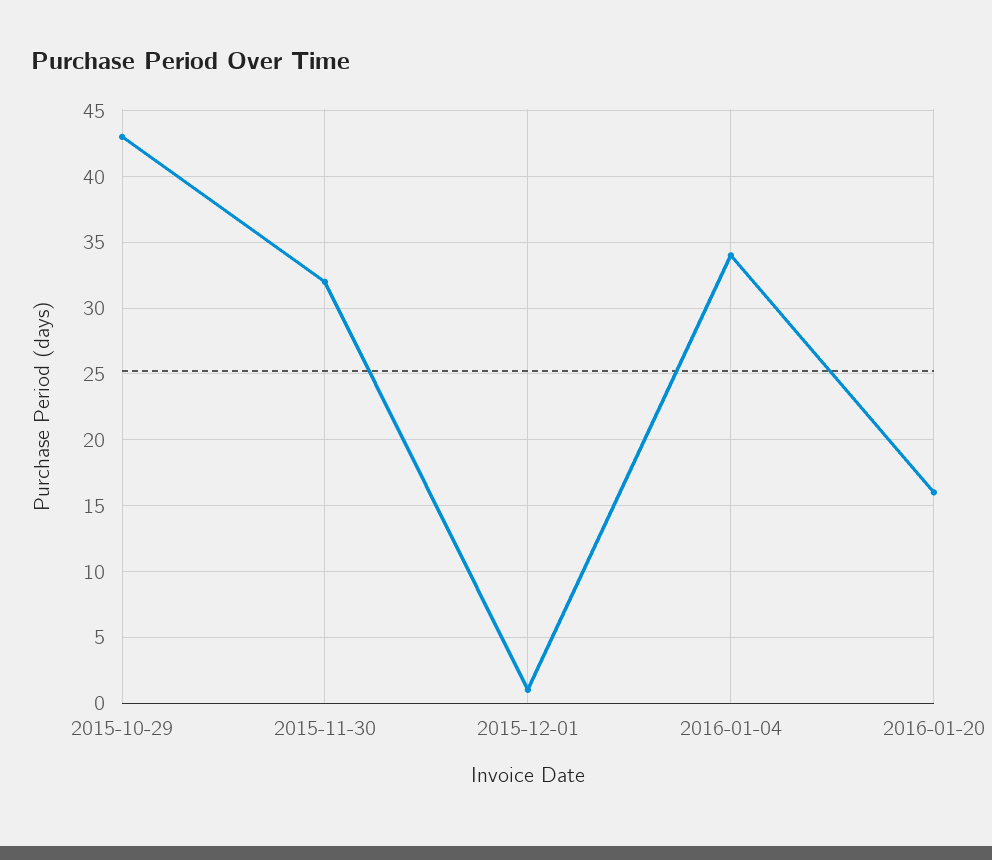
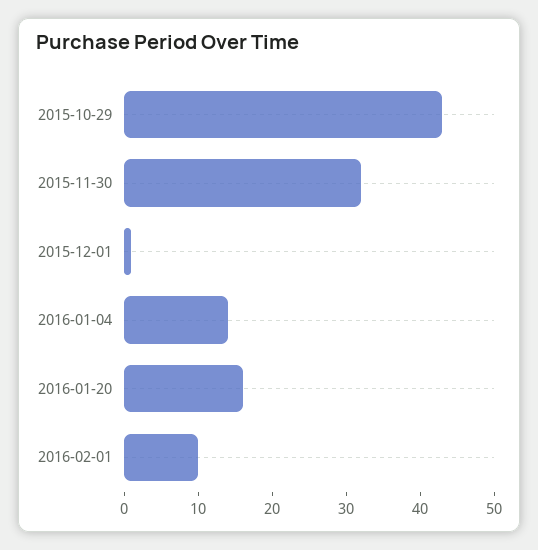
2016-01-04: 34 -> 15
2016-02-01: none -> 10

